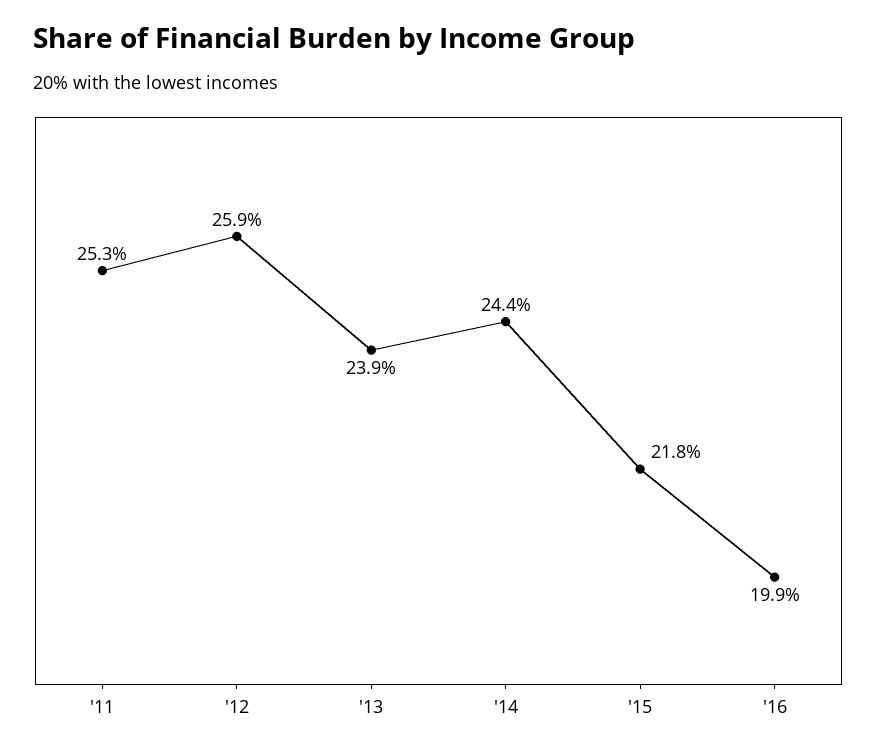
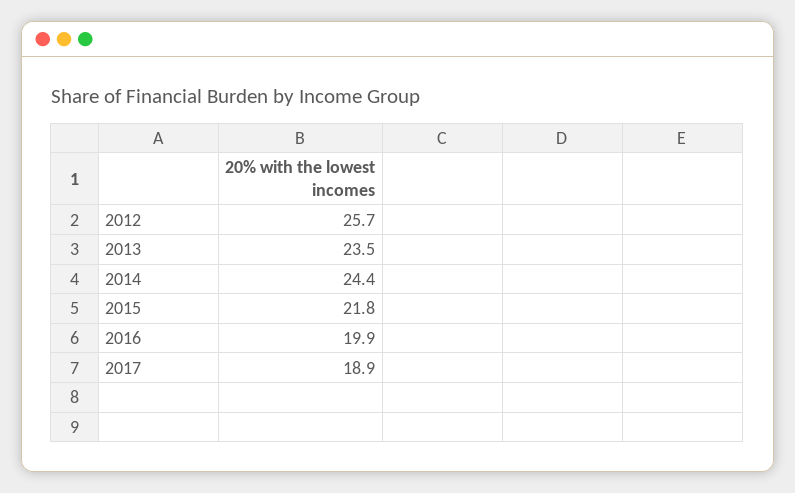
'11: 25.3 -> none
'12: 25.9 -> 25.7
'13: 23.9 -> 23.5
2017: none -> 18.9

